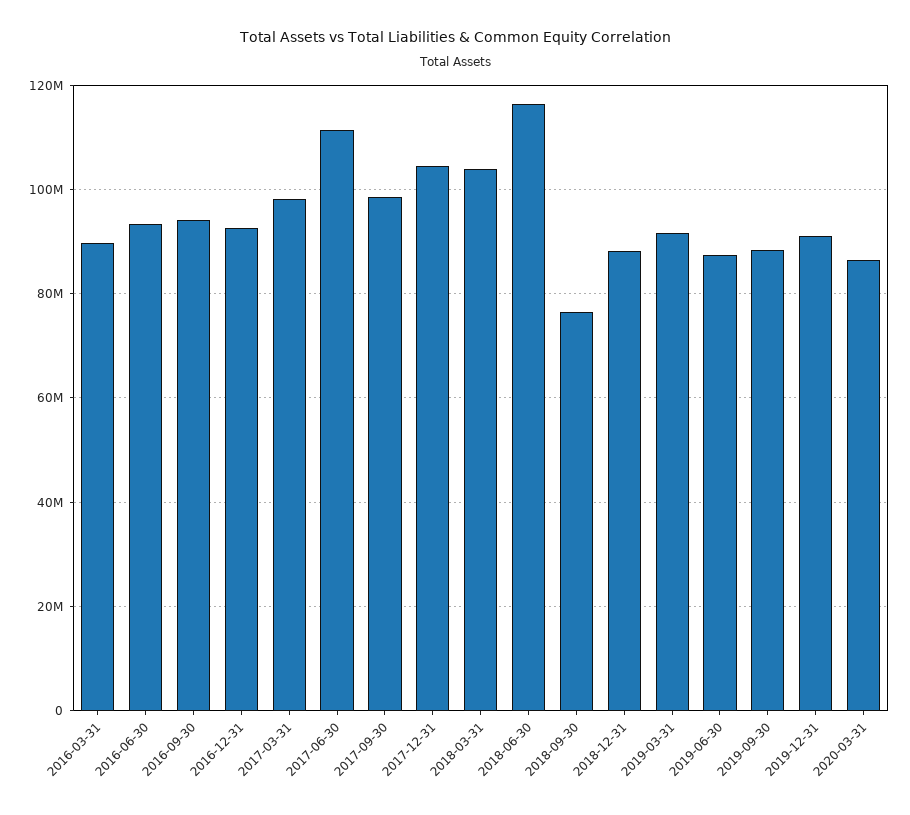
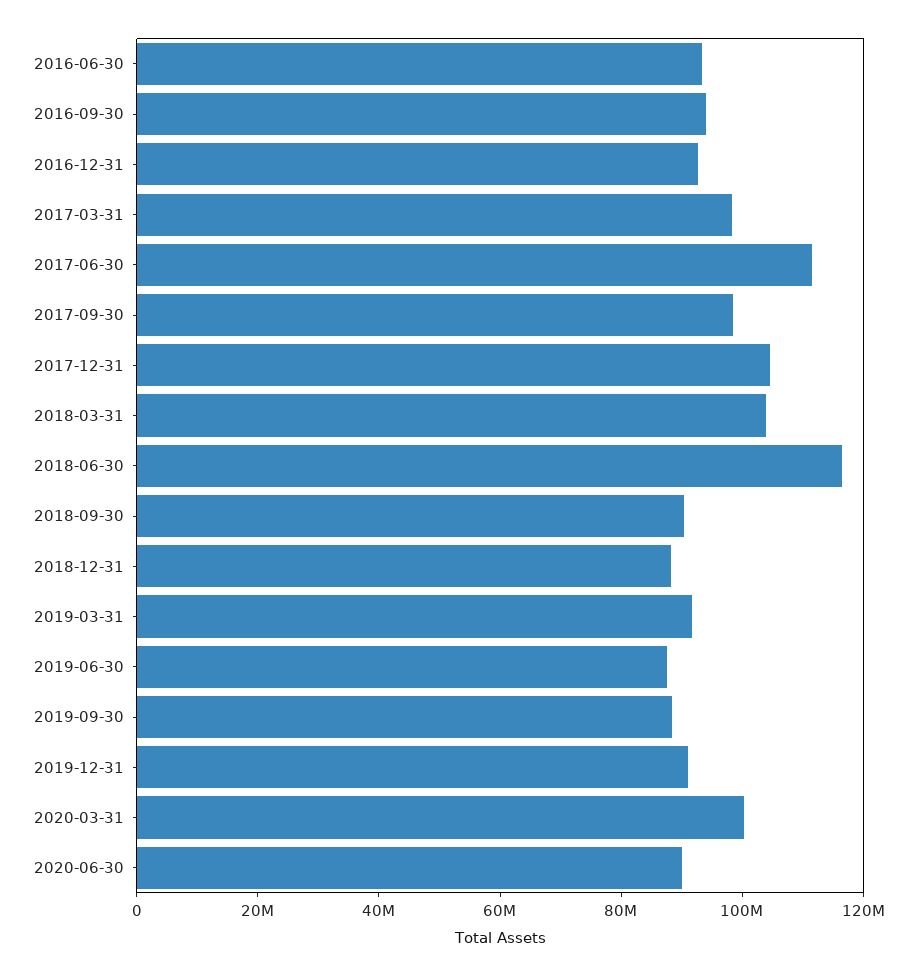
2016-03-31: 90000000 -> none
2018-09-30: 76000000 -> 90000000
2020-03-31: 86000000 -> 100000000
2020-06-30: none -> 90000000

